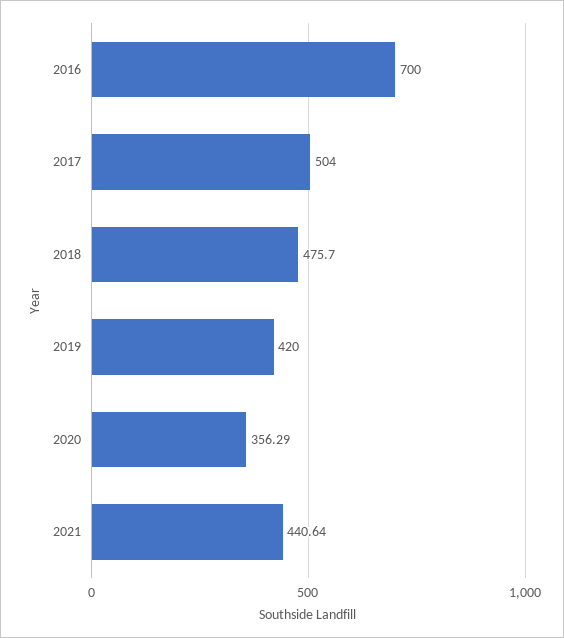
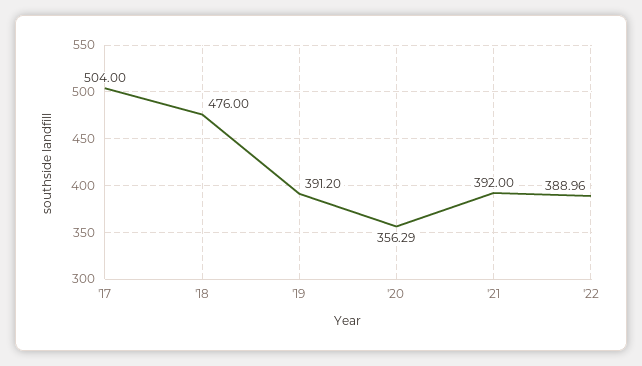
2016: 700 -> none
2018: 475.7 -> 476
2019: 420 -> 391.2
2021: 440.64 -> 392
'22: none -> 388.96

